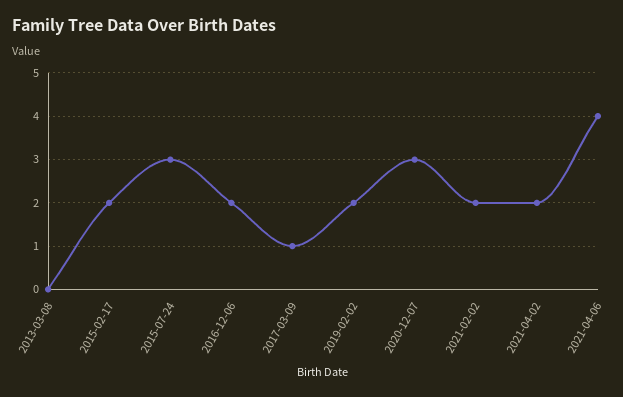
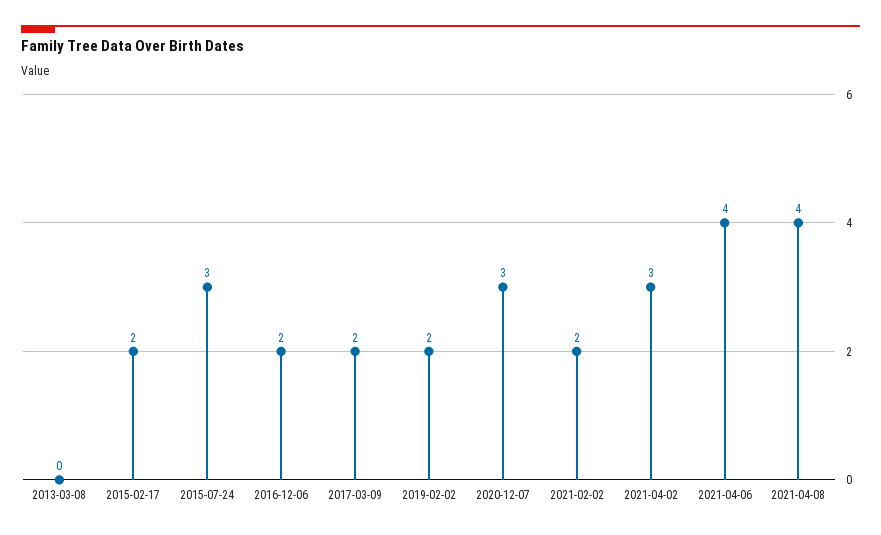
2017-03-09: 1 -> 2
2021-04-02: 2 -> 3
2021-04-08: none -> 4

